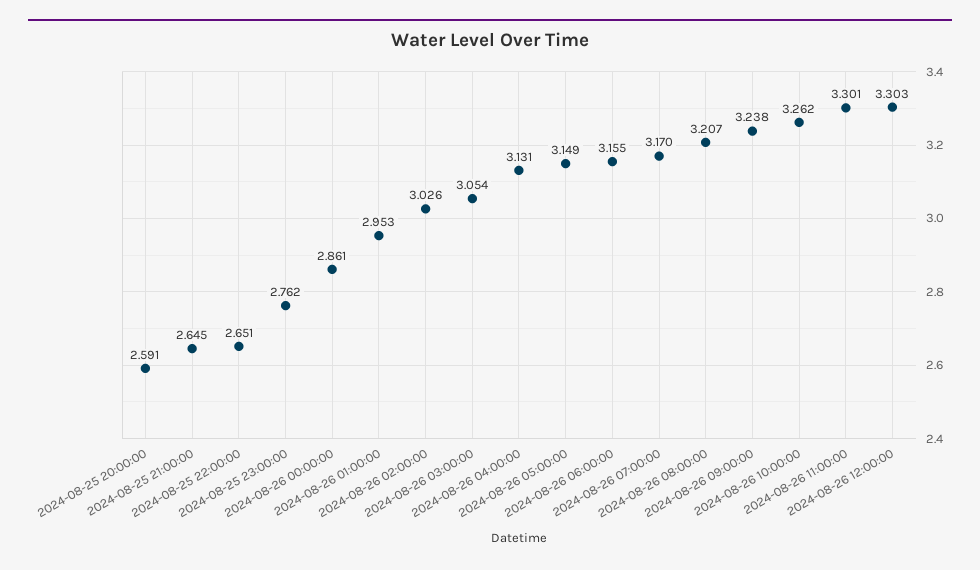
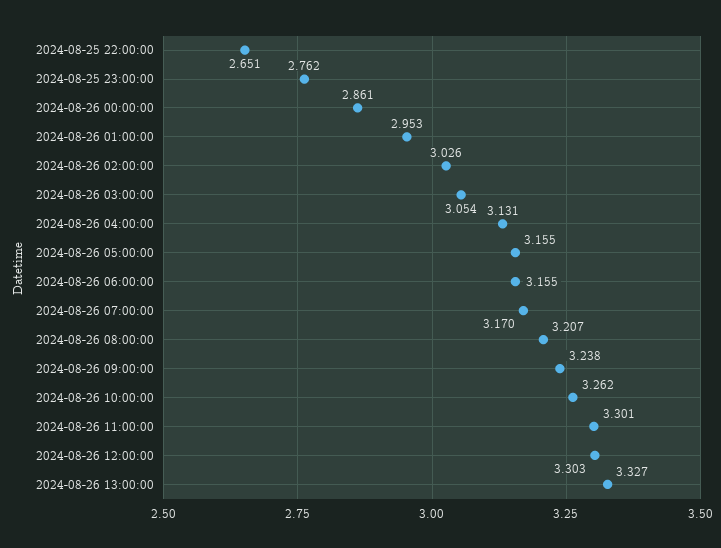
2024-08-25 20:00:00: 2.591 -> none
2024-08-25 21:00:00: 2.645 -> none
2024-08-26 05:00:00: 3.149 -> 3.155
2024-08-26 13:00:00: none -> 3.327

